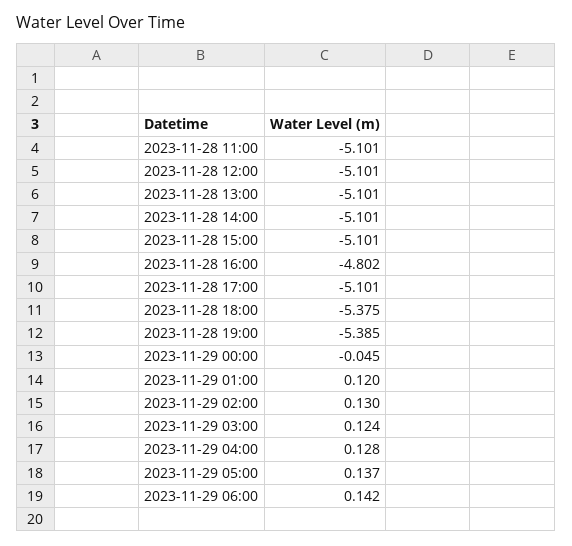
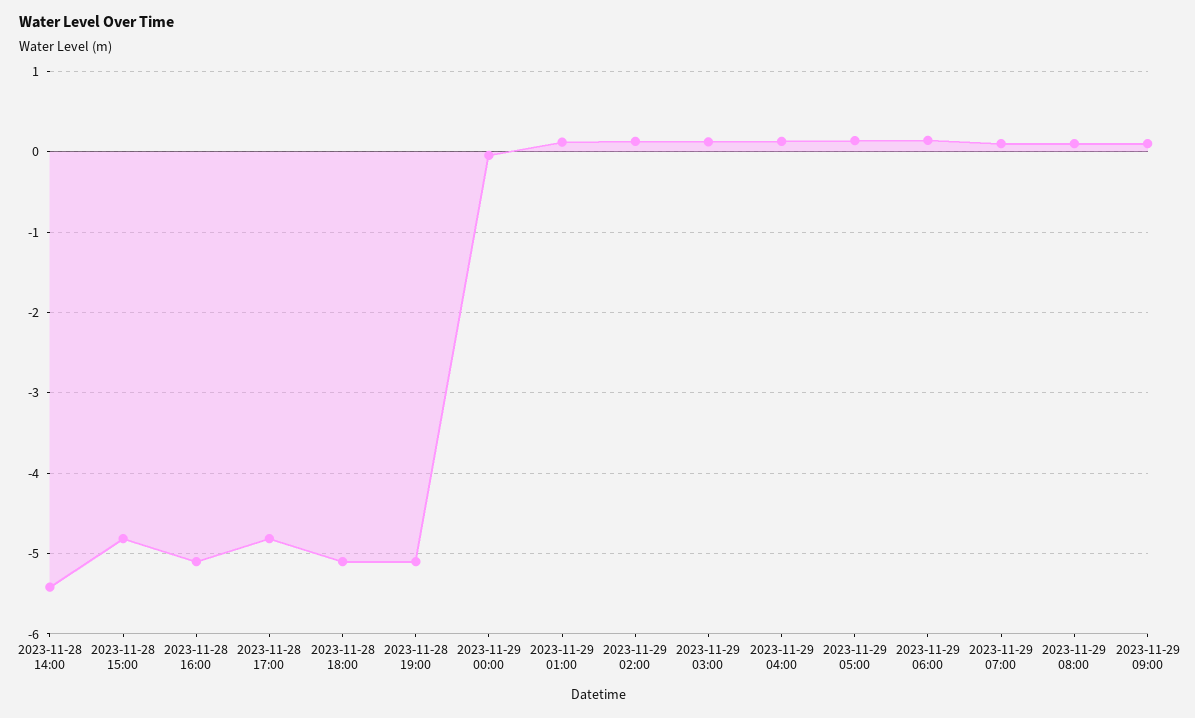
2023-11-28 11:00: -5.101 -> none
2023-11-28 12:00: -5.101 -> none
2023-11-28 13:00: -5.101 -> none
2023-11-28 14:00: -5.101 -> -5.4
2023-11-28 15:00: -5.101 -> -4.8
2023-11-28 16:00: -4.802 -> -5.1
2023-11-28 17:00: -5.101 -> -4.8
2023-11-28 18:00: -5.375 -> -5.1
2023-11-28 19:00: -5.385 -> -5.1
2023-11-29 07:00: none -> 0.1
2023-11-29 08:00: none -> 0.1
2023-11-29 09:00: none -> 0.1

